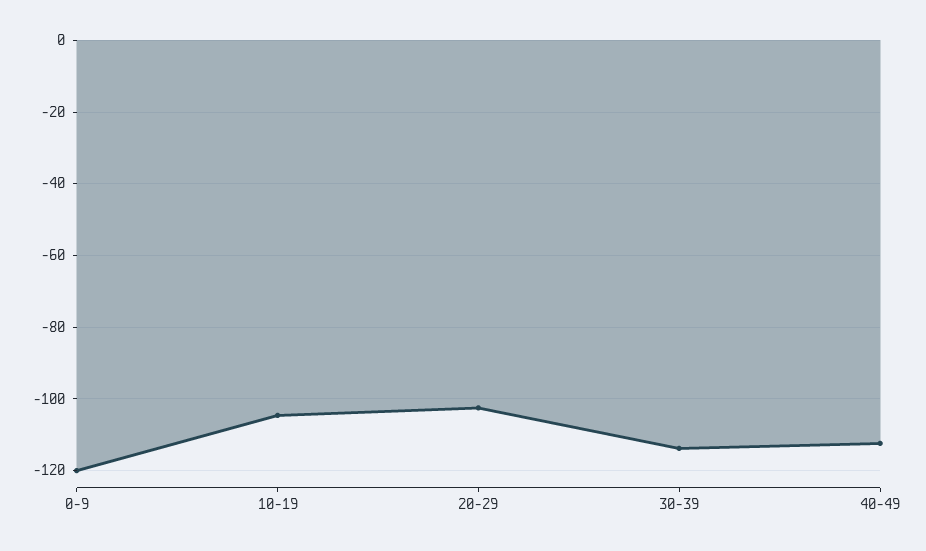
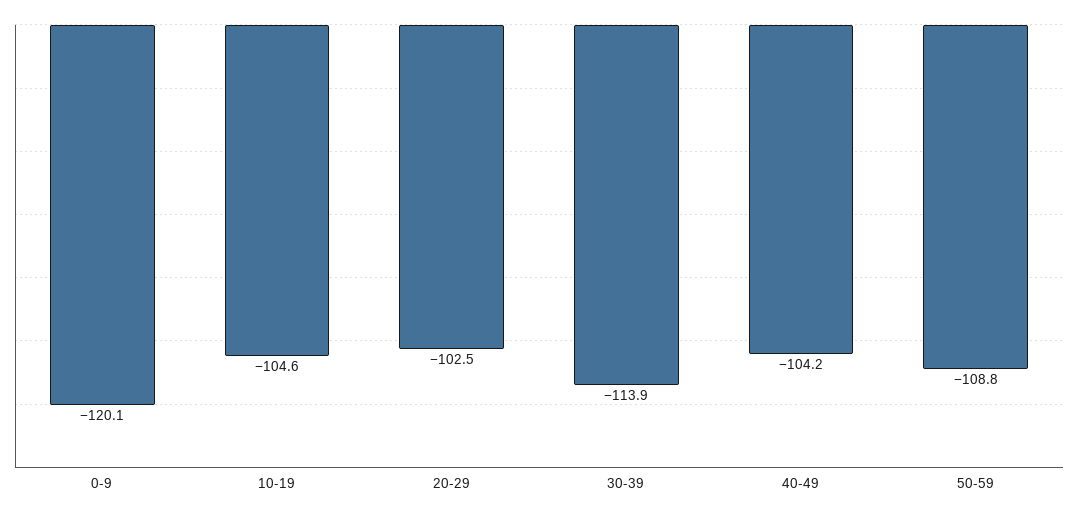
40-49: -112 -> -104.2
50-59: none -> -108.8

